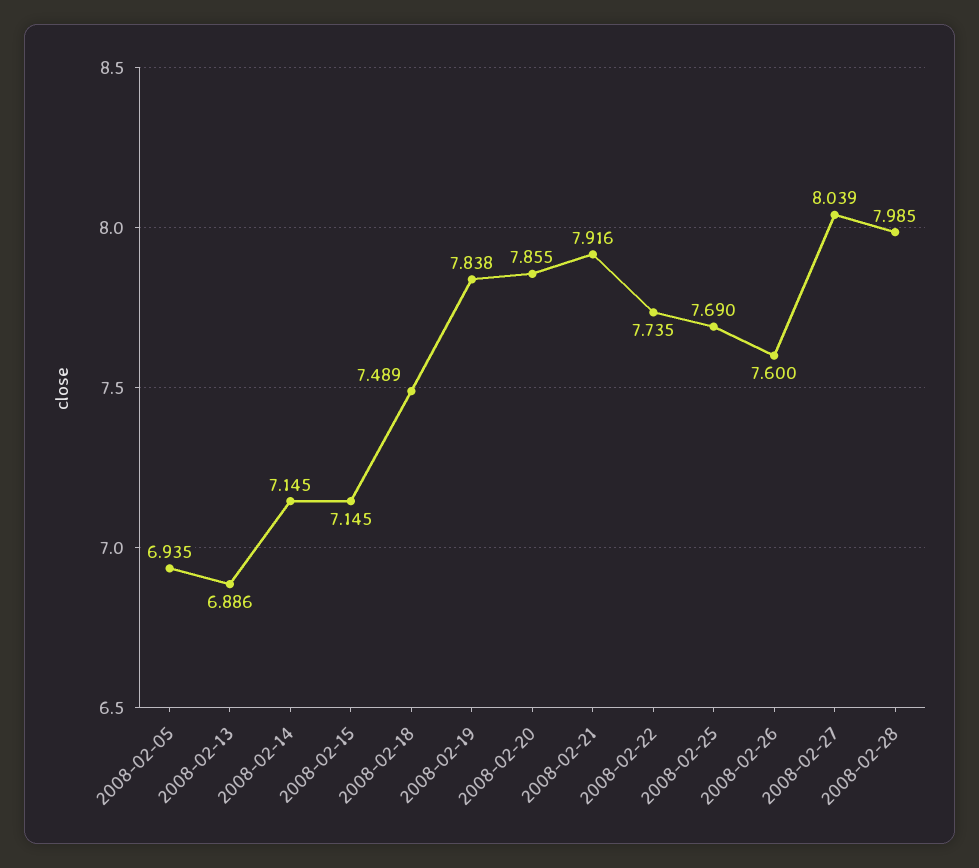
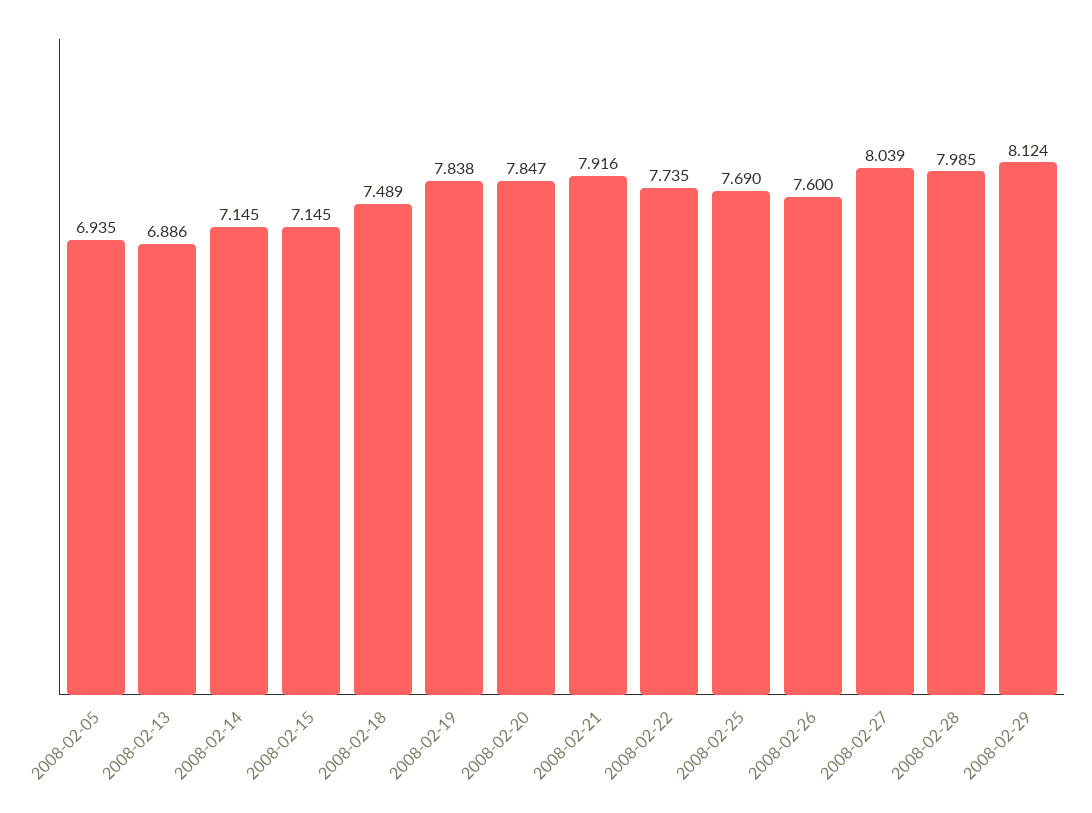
2008-02-20: 7.855 -> 7.847
2008-02-29: none -> 8.124

